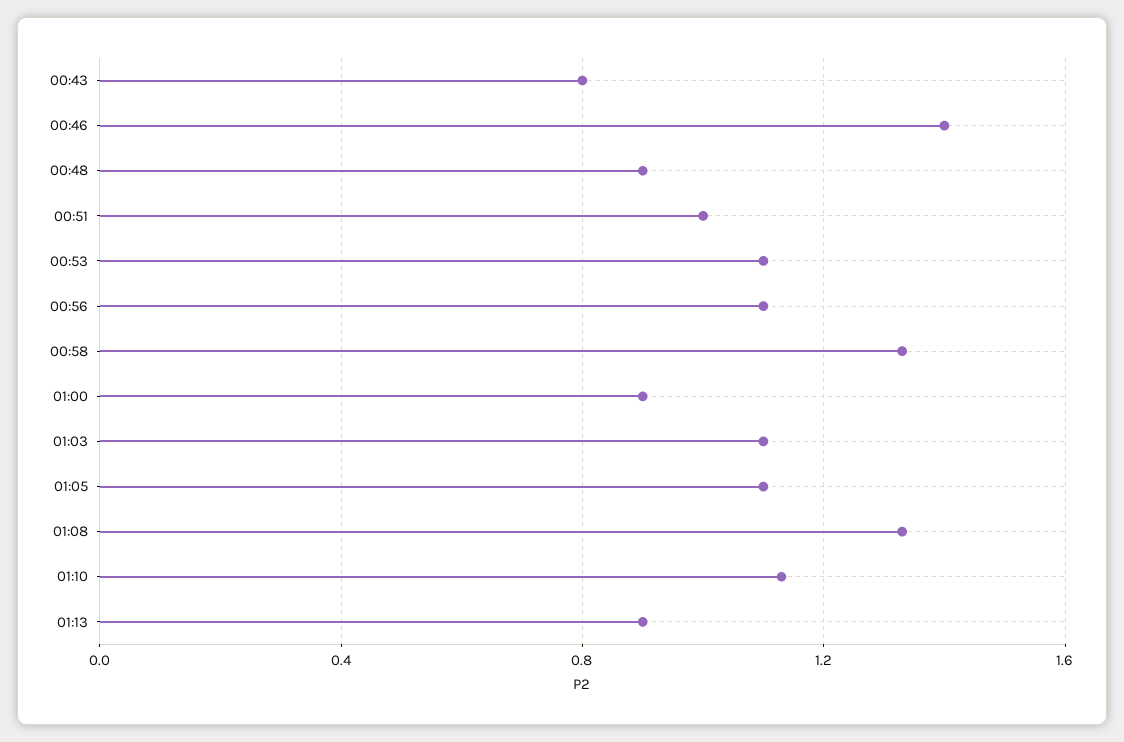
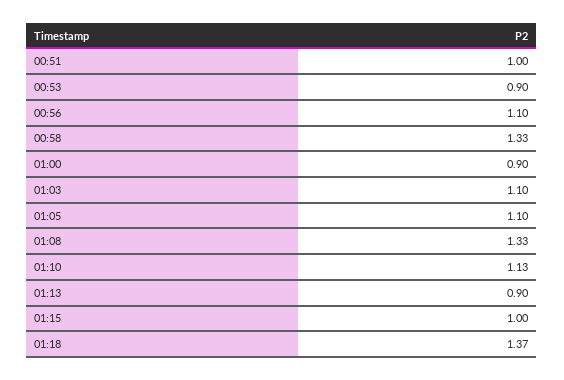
00:43: 0.8 -> none
00:46: 1.4 -> none
00:48: 0.9 -> none
00:53: 1.1 -> 0.9
01:15: none -> 1
01:18: none -> 1.37

